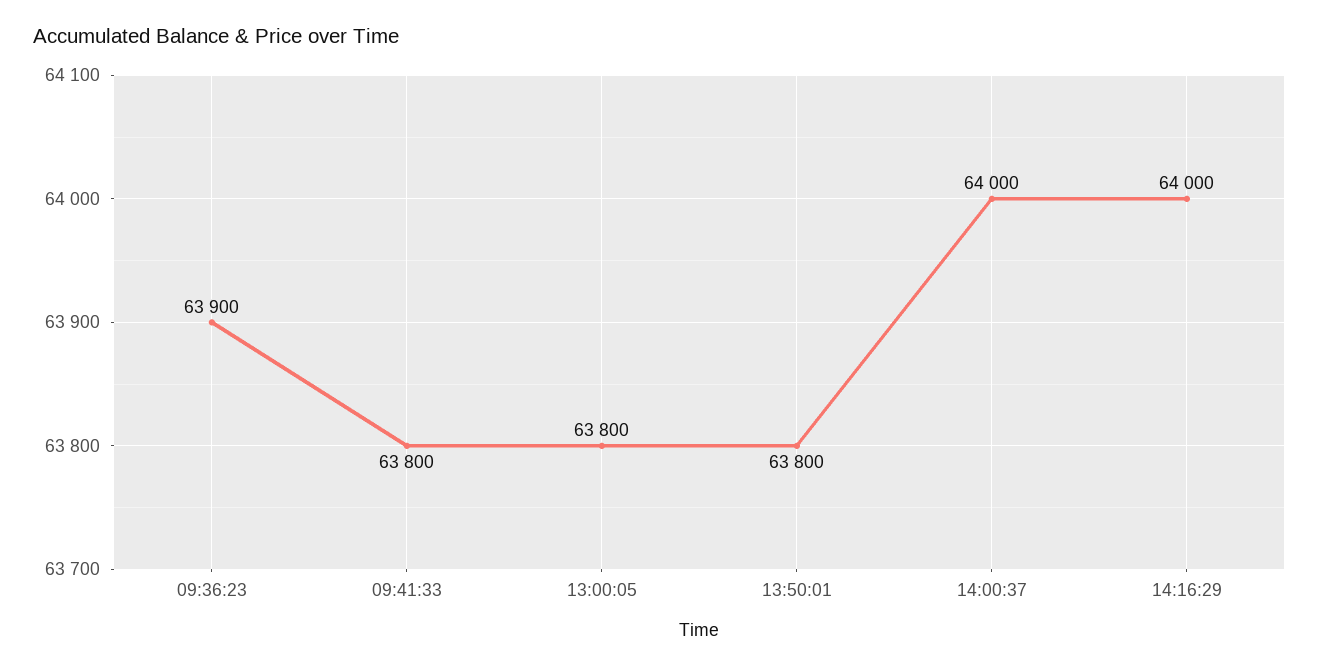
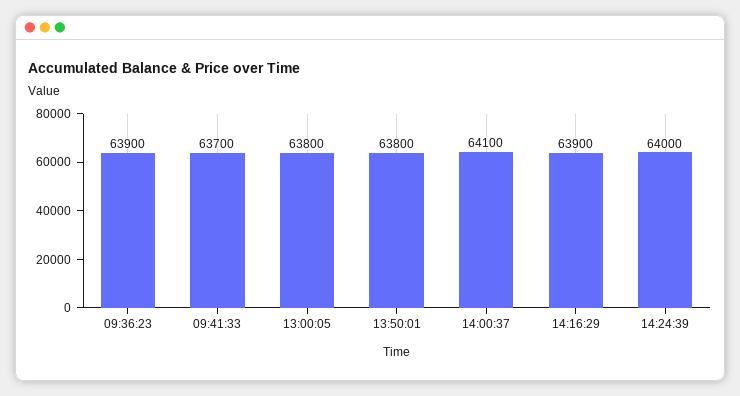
09:41:33: 63800 -> 63700
14:00:37: 64000 -> 64100
14:16:29: 64000 -> 63900
14:24:39: none -> 64000

